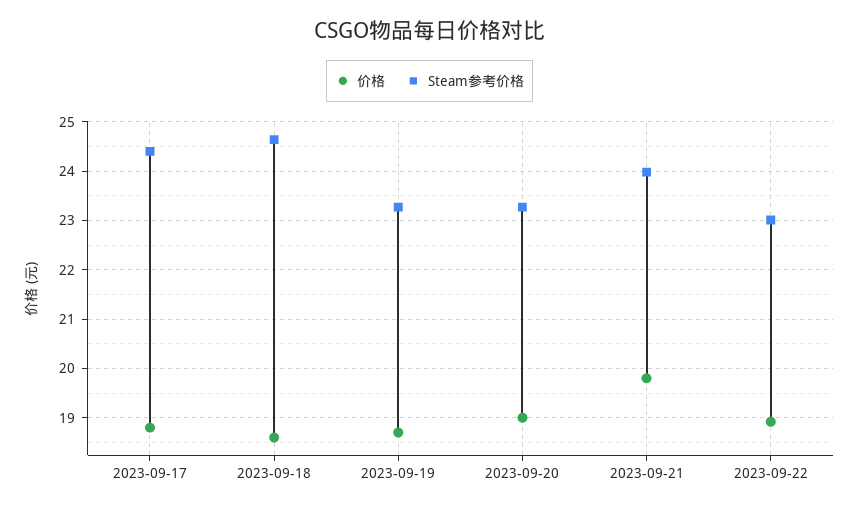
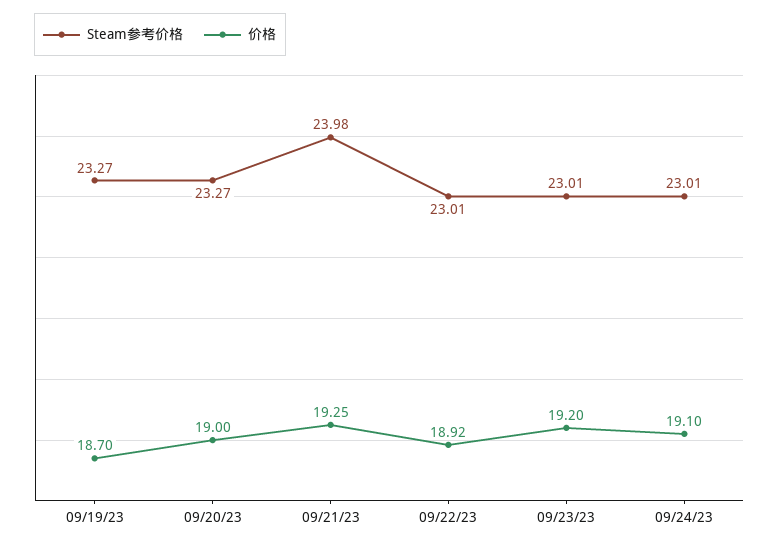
价格, 2023-09-17: 18.8 -> none
Steam参考价格, 2023-09-17: 24.4 -> none
价格, 2023-09-18: 18.6 -> none
Steam参考价格, 2023-09-18: 24.6 -> none
价格, 2023-09-21: 19.8 -> 19.25
Steam参考价格, 09/23/23: none -> 23.01
价格, 09/23/23: none -> 19.2
Steam参考价格, 09/24/23: none -> 23.01
价格, 09/24/23: none -> 19.1

